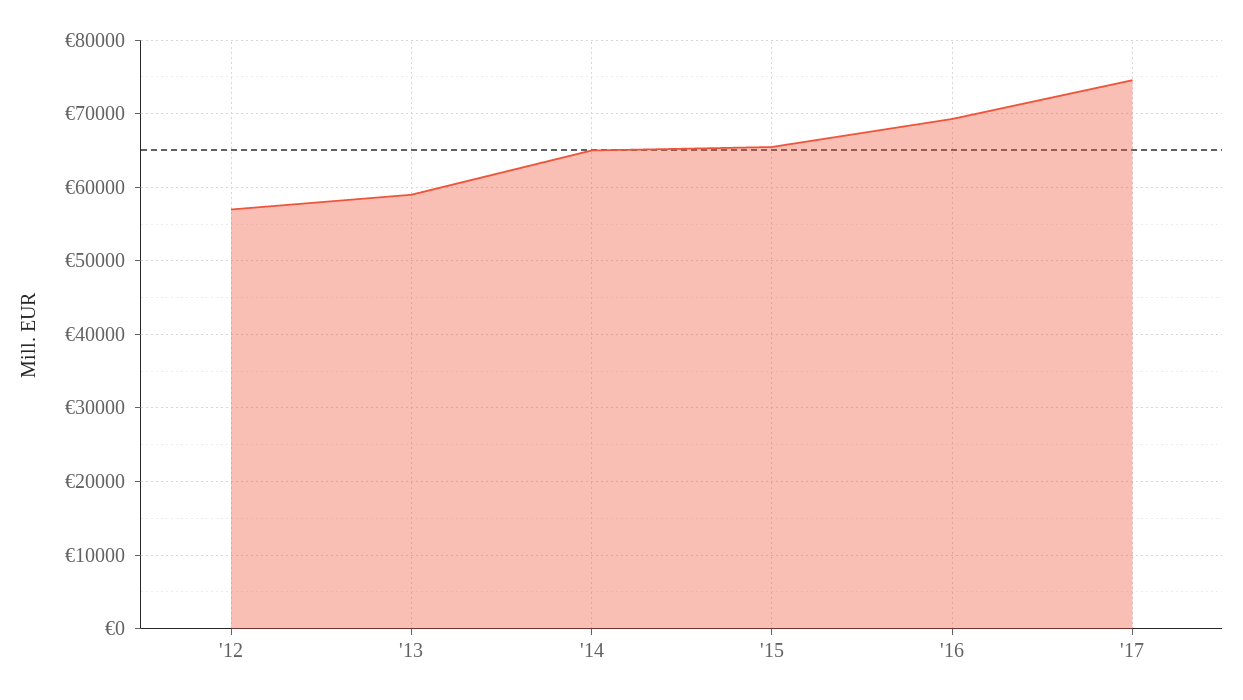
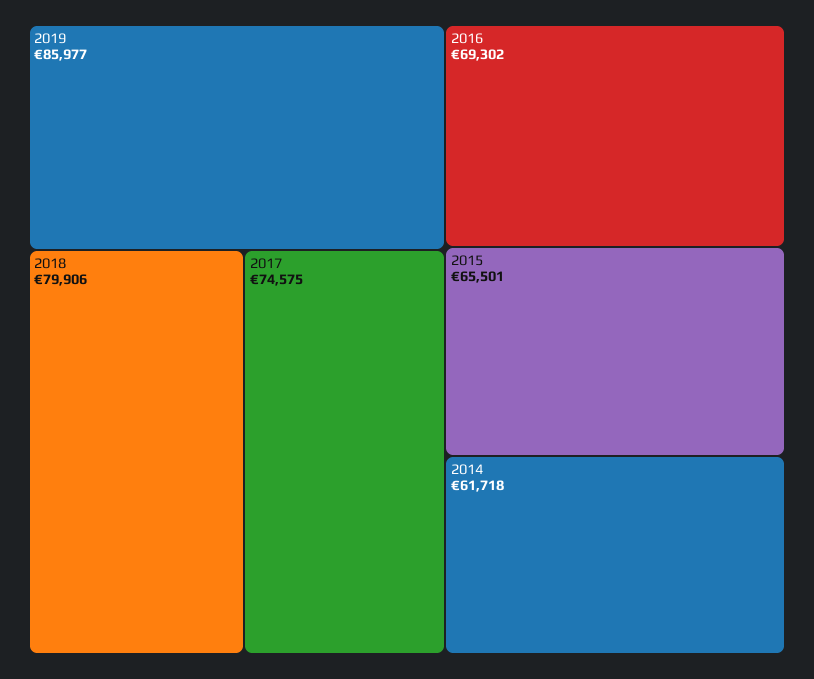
'12: 57000 -> none
'13: 59000 -> none
'14: 65000 -> 61718
2019: none -> 85977
2018: none -> 79906

